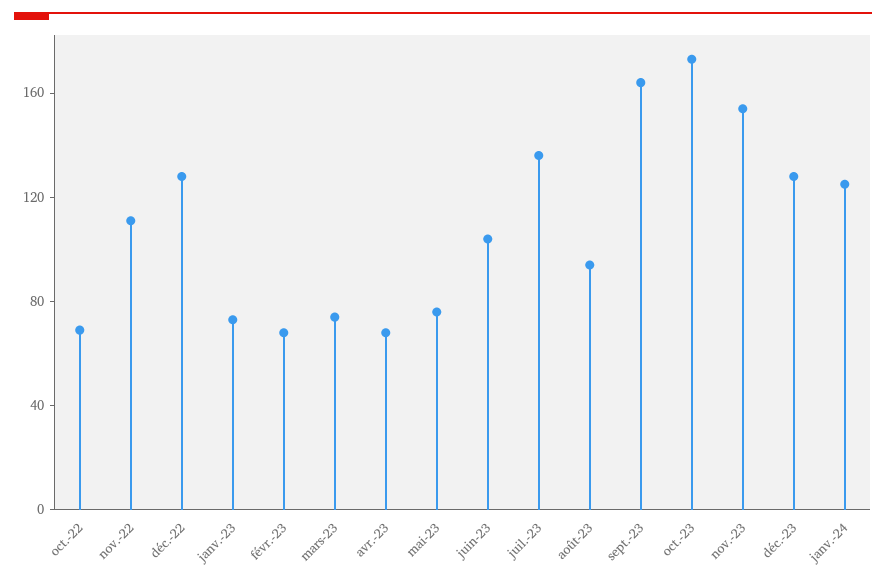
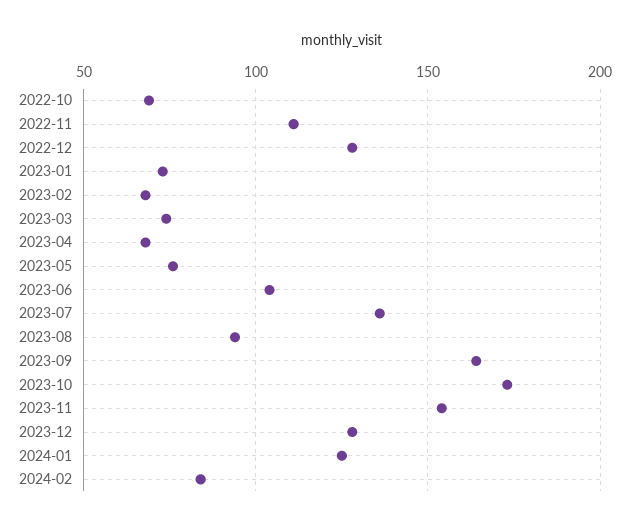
2024-02: none -> 85

